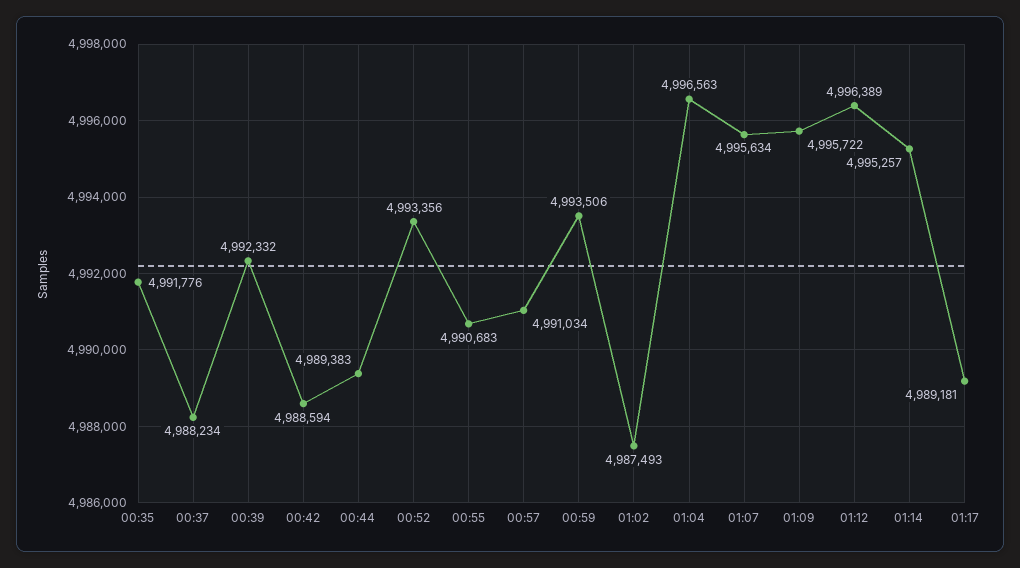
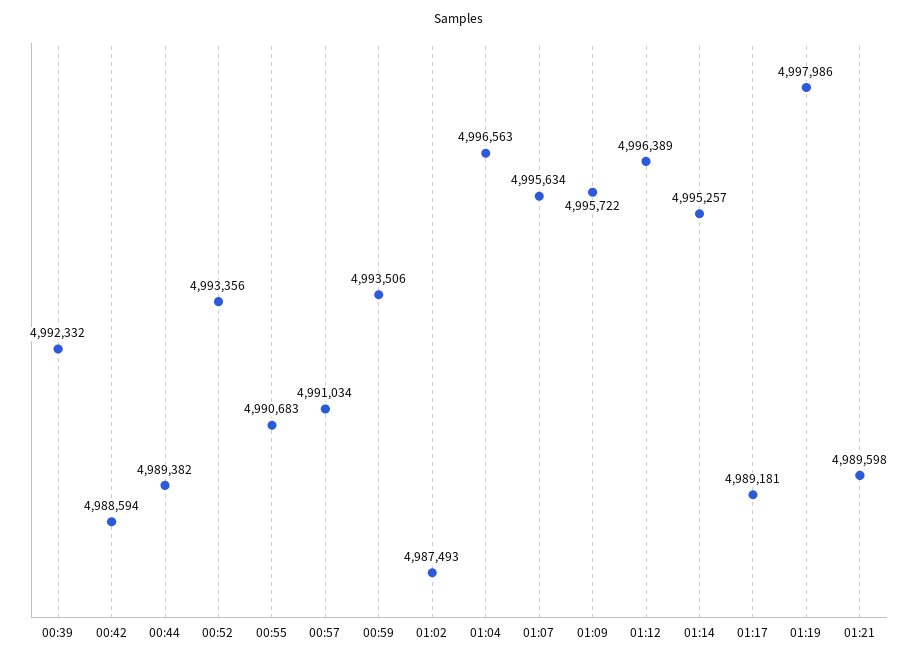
00:35: 4991776 -> none
00:37: 4988234 -> none
00:44: 4989383 -> 4989382
01:19: none -> 4997986
01:21: none -> 4989598

